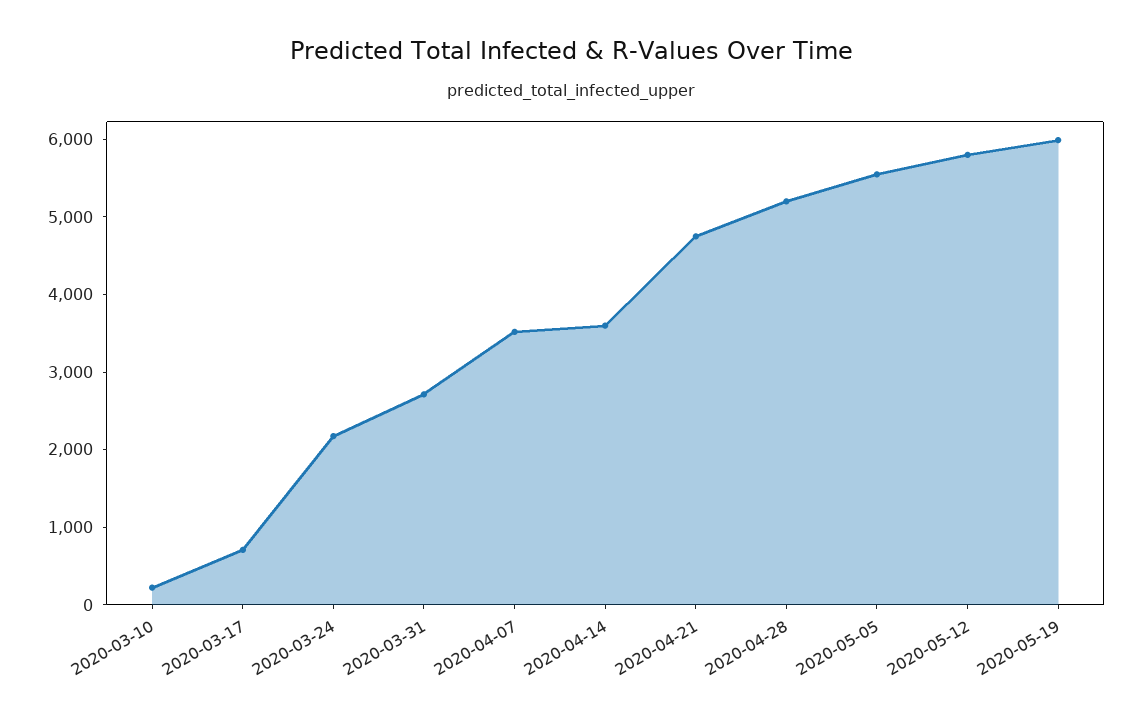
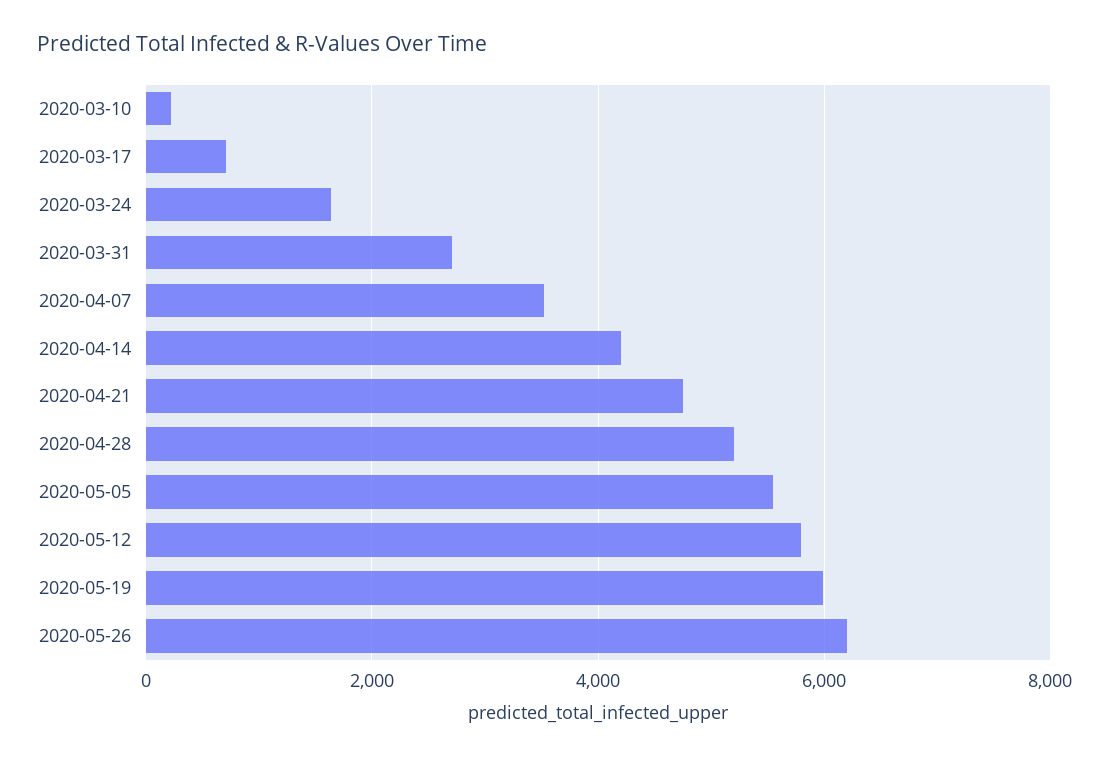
2020-03-24: 2200 -> 1600
2020-04-14: 3600 -> 4200
2020-05-26: none -> 6200

